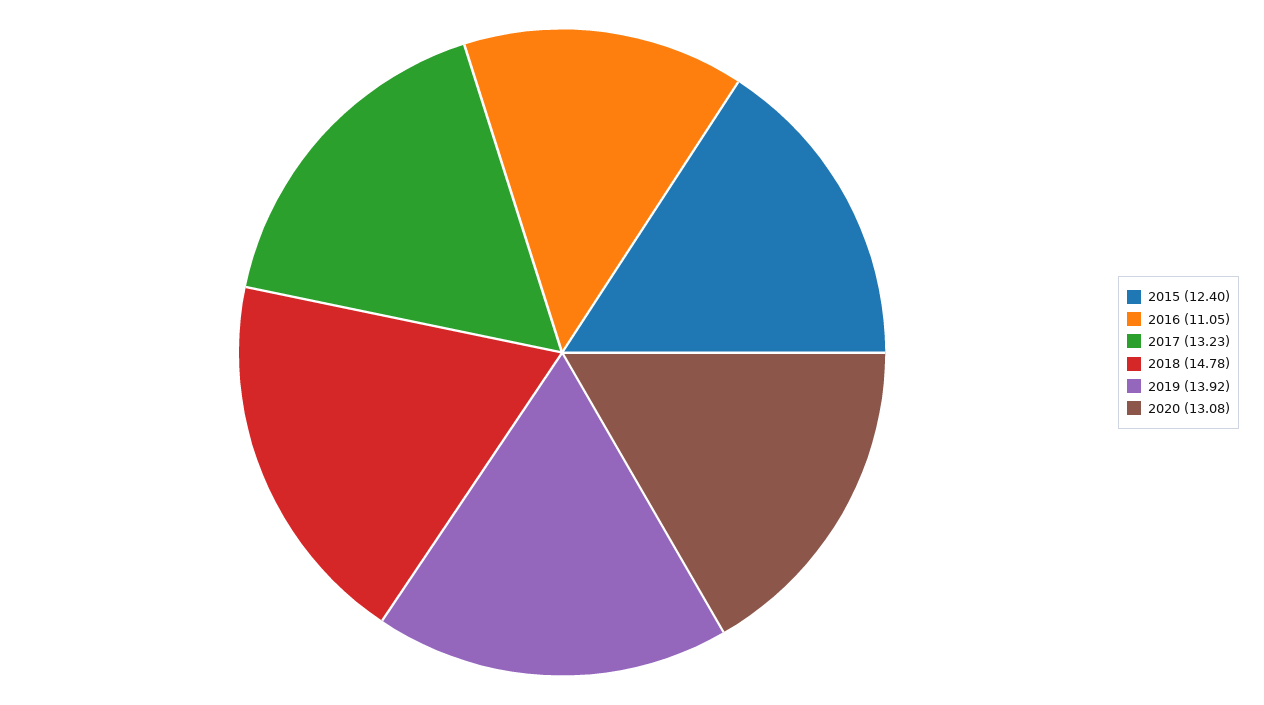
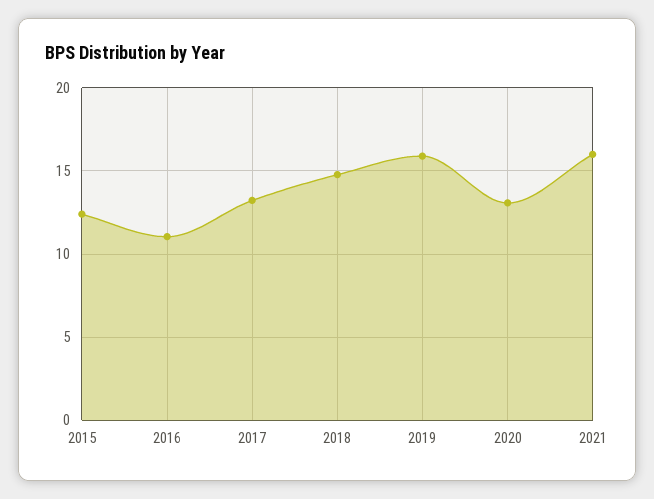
2019: 13.92 -> 16
2021: none -> 16

